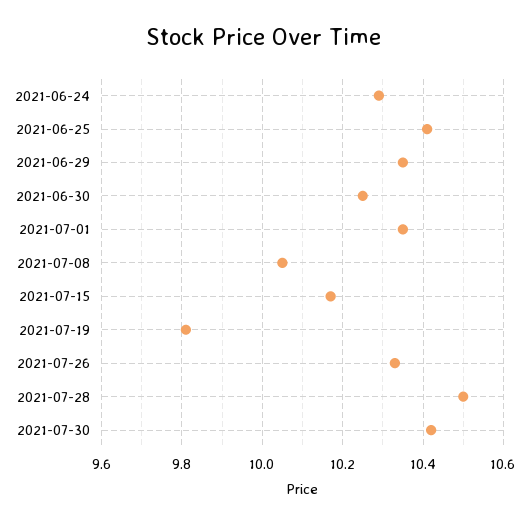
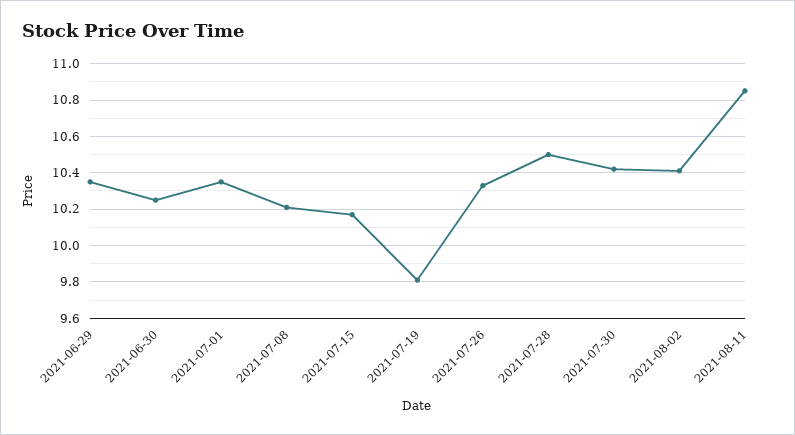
2021-06-24: 10.3 -> none
2021-06-25: 10.4 -> none
2021-07-08: 10.05 -> 10.2
2021-08-02: none -> 10.4
2021-08-11: none -> 10.85

